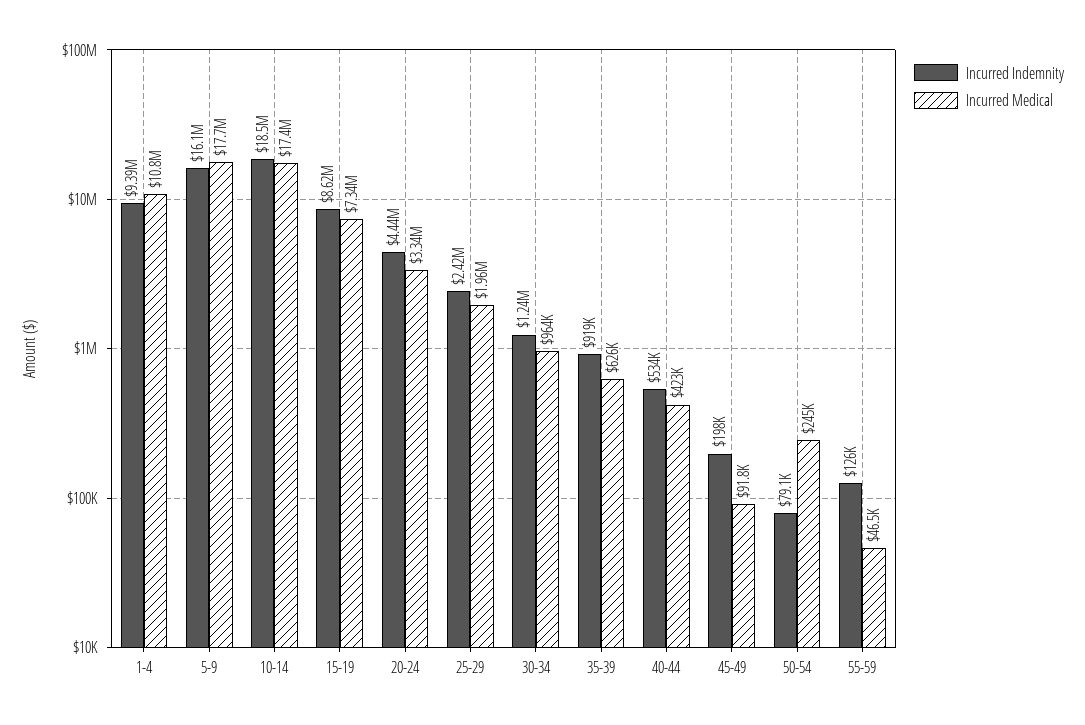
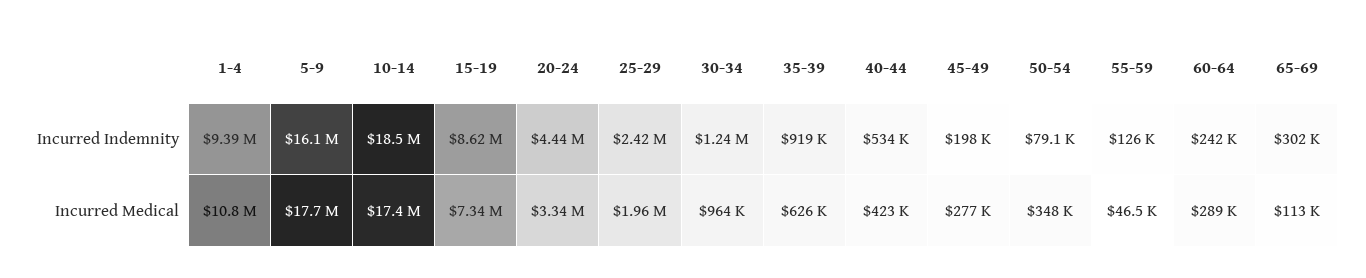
Incurred Medical, 45-49: 91800 -> 277000
Incurred Medical, 50-54: 245000 -> 348000
Incurred Indemnity, 60-64: none -> 242000
Incurred Indemnity, 65-69: none -> 302000
Incurred Medical, 60-64: none -> 289000
Incurred Medical, 65-69: none -> 113000

